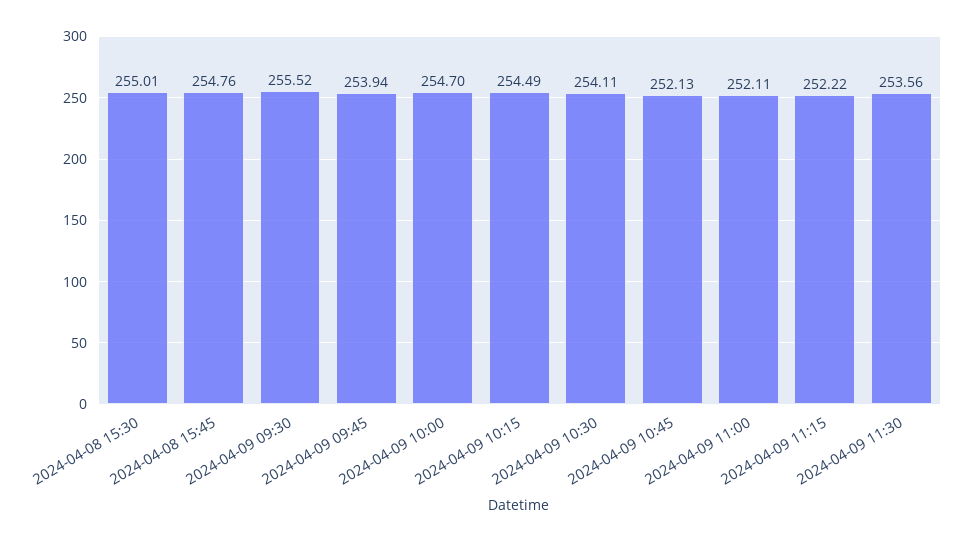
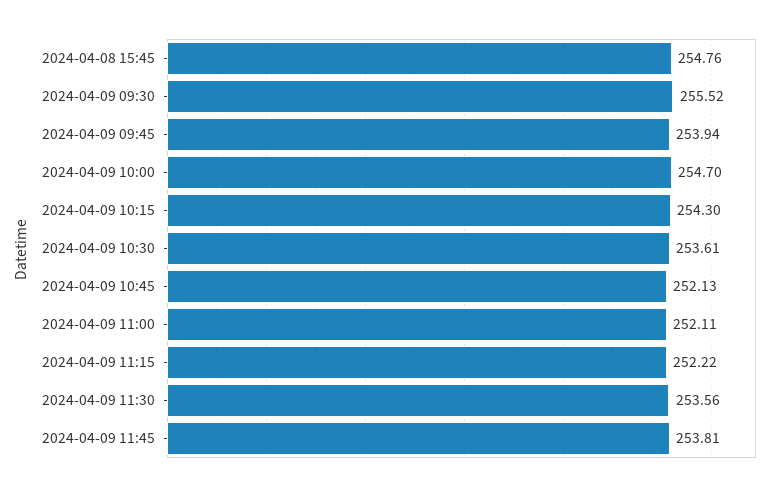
2024-04-08 15:30: 255.01 -> none
2024-04-09 10:15: 254.49 -> 254.3
2024-04-09 10:30: 254.11 -> 253.61
2024-04-09 11:45: none -> 253.81

